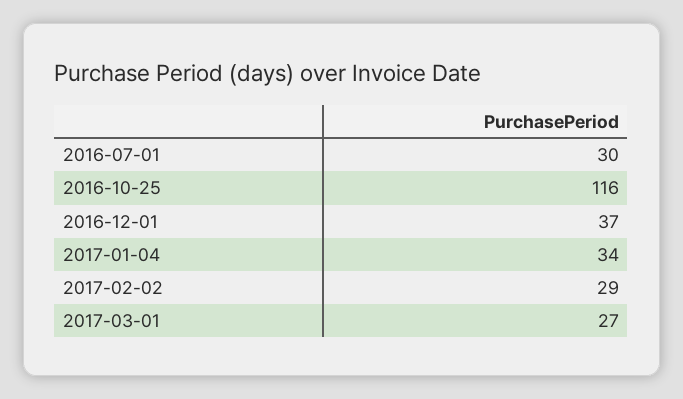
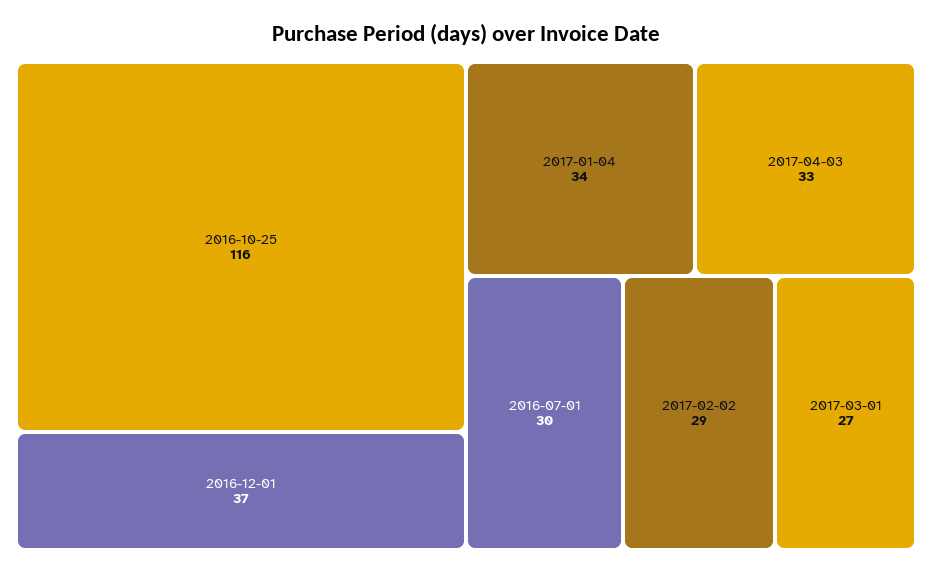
2017-04-03: none -> 33

